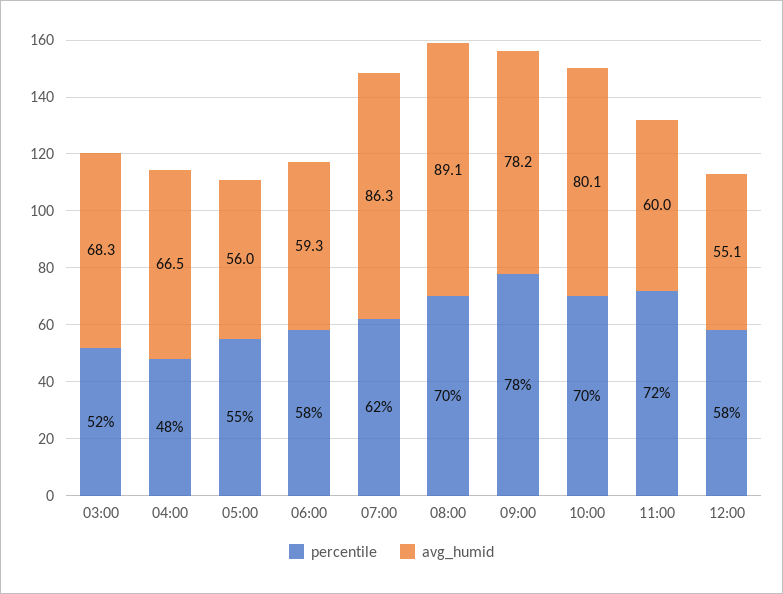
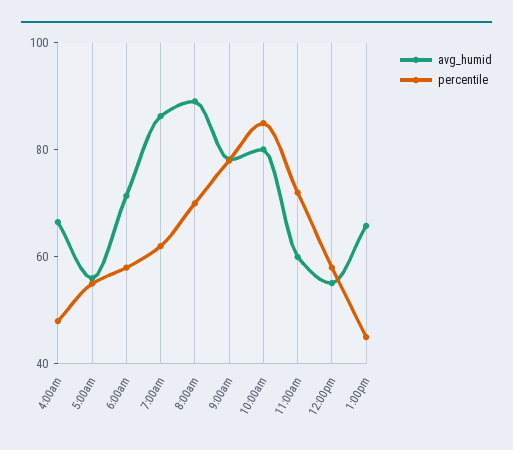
percentile, 03:00: 52 -> none
avg_humid, 03:00: 68.3 -> none
avg_humid, 06:00: 59.3 -> 70
percentile, 10:00: 70 -> 85
avg_humid, 1:00pm: none -> 65
percentile, 1:00pm: none -> 45

